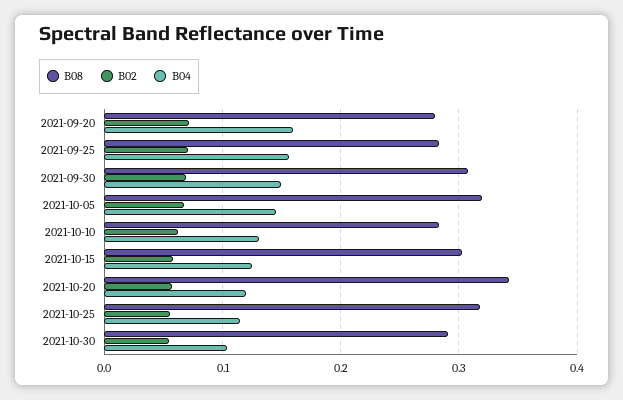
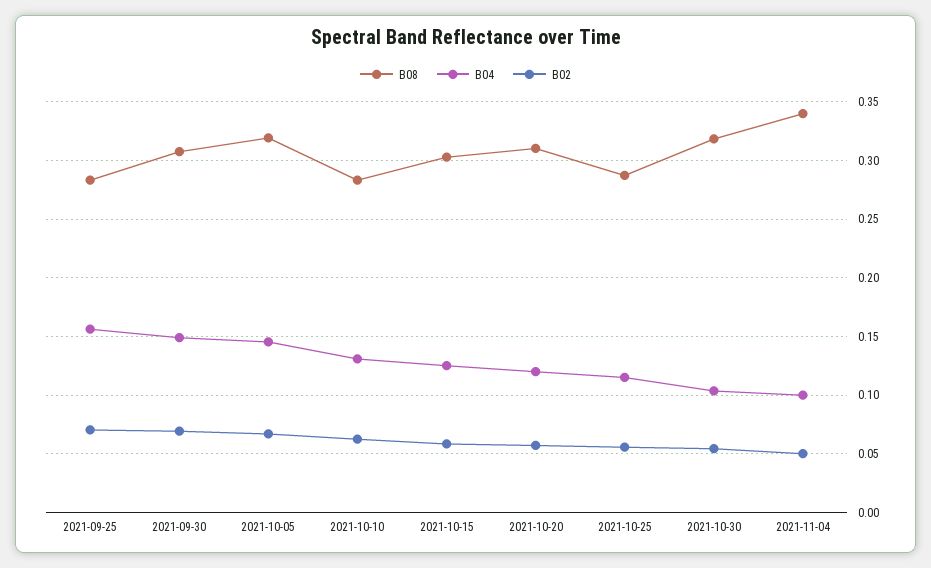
B08, 2021-09-20: 0.28 -> none
B02, 2021-09-20: 0.07 -> none
B04, 2021-09-20: 0.16 -> none
B08, 2021-10-20: 0.34 -> 0.31
B08, 2021-10-25: 0.32 -> 0.29
B08, 2021-10-30: 0.29 -> 0.32
B08, 2021-11-04: none -> 0.34
B04, 2021-11-04: none -> 0.1
B02, 2021-11-04: none -> 0.05

